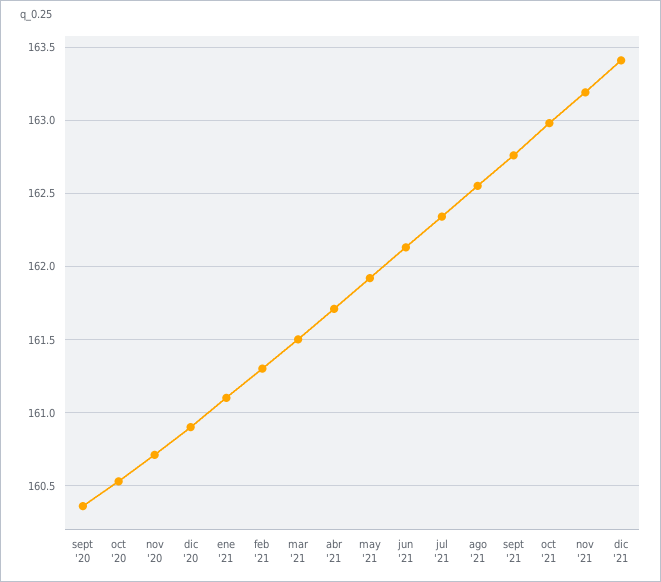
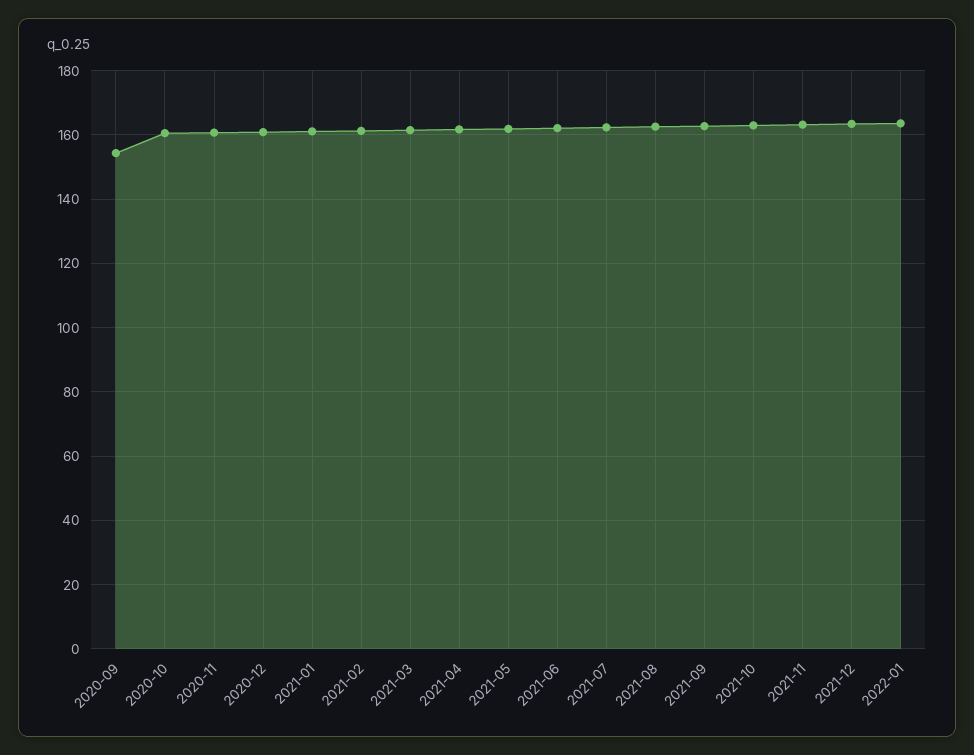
sept '20: 160.35 -> 154
2022-01: none -> 164

